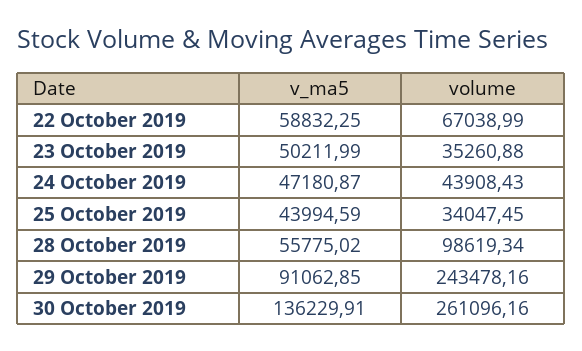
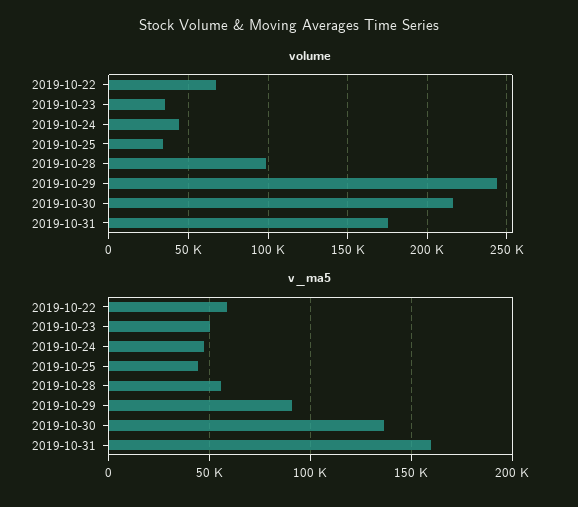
volume, 30 October 2019: 261096.16 -> 215000
volume, 2019-10-31: none -> 175000
v_ma5, 2019-10-31: none -> 160000

